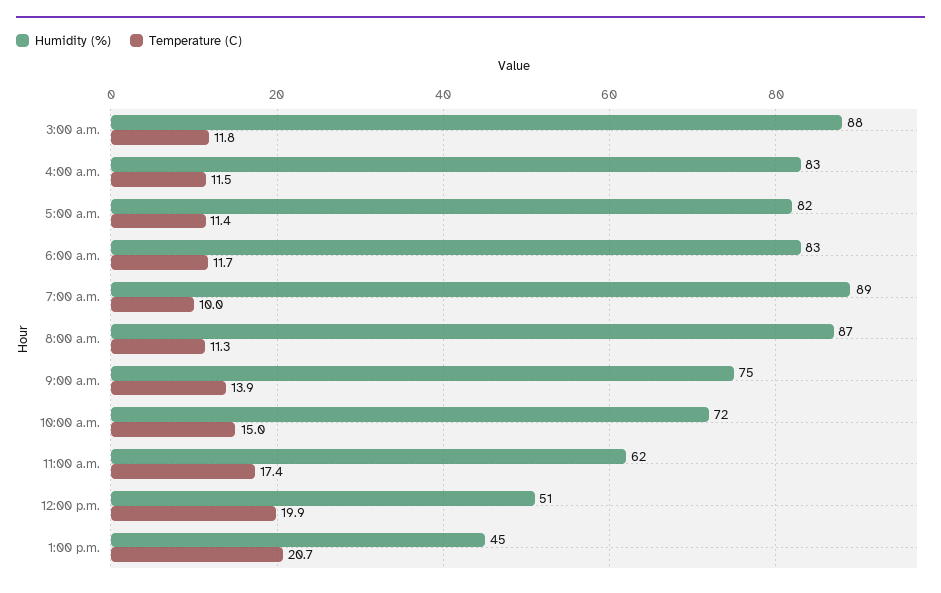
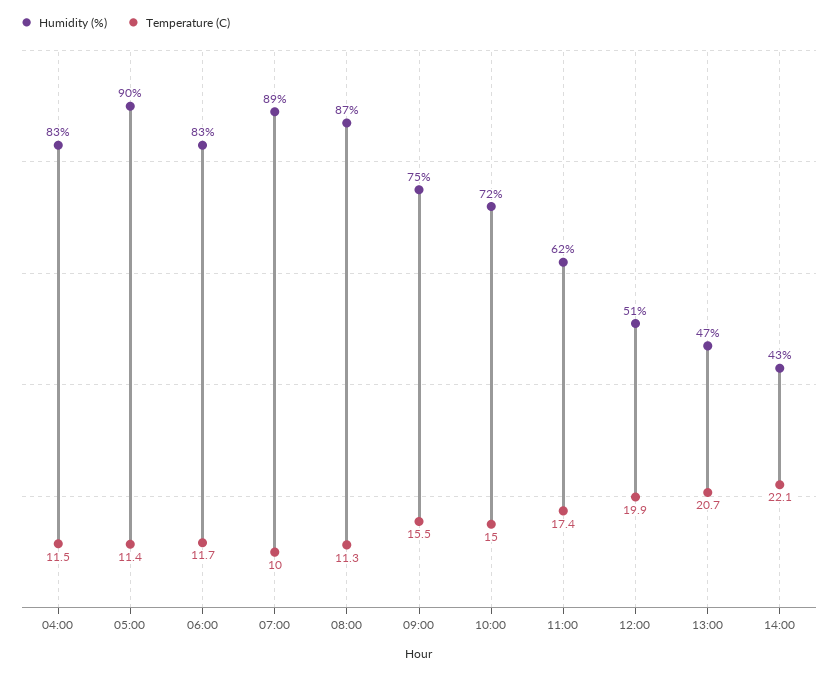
Humidity (%), 3:00 a.m.: 88 -> none
Temperature (C), 3:00 a.m.: 11.8 -> none
Humidity (%), 5:00 a.m.: 82 -> 90
Temperature (C), 9:00 a.m.: 13.9 -> 15.5
Humidity (%), 1:00 p.m.: 45 -> 47
Humidity (%), 14:00: none -> 43
Temperature (C), 14:00: none -> 22.1

